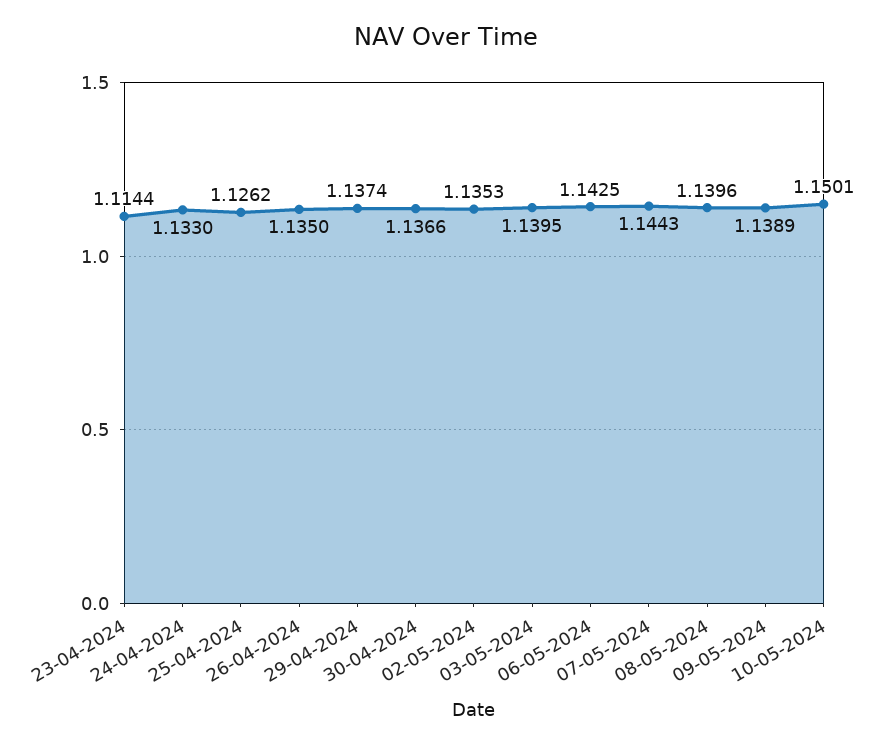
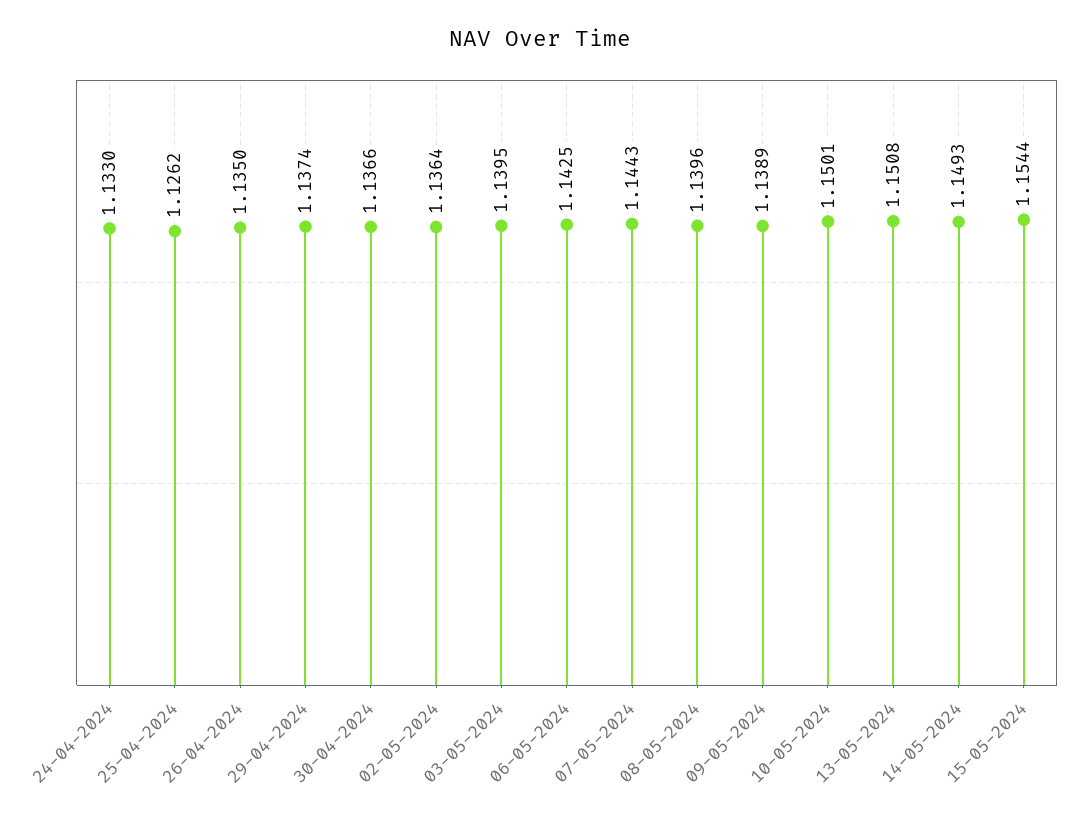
23-04-2024: 1.1144 -> none
02-05-2024: 1.1353 -> 1.1364
13-05-2024: none -> 1.1508
14-05-2024: none -> 1.1493
15-05-2024: none -> 1.1544

